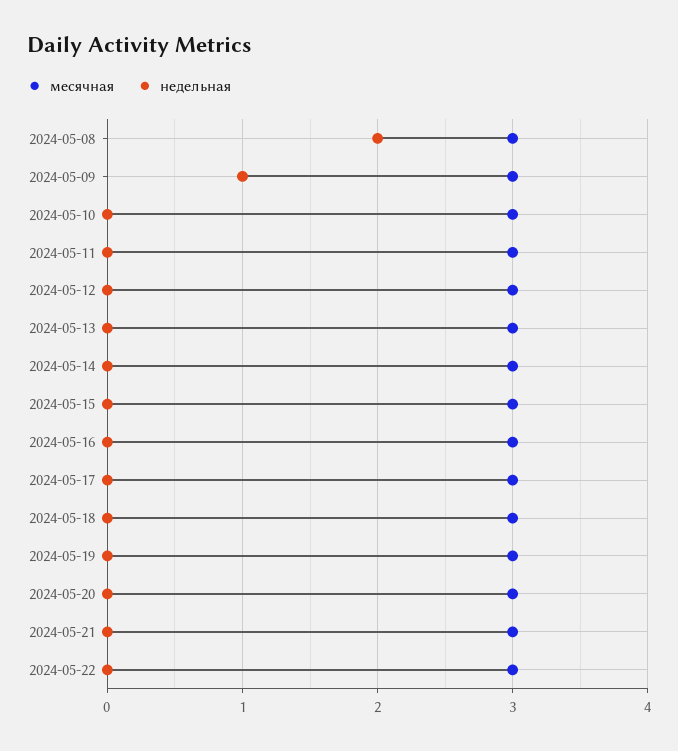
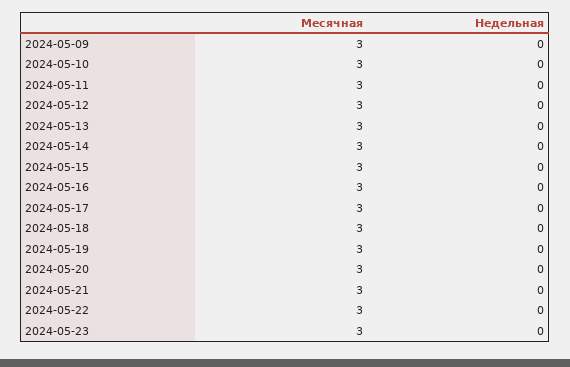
месячная, 2024-05-08: 3 -> none
недельная, 2024-05-08: 2 -> none
недельная, 2024-05-09: 1 -> 0
месячная, 2024-05-23: none -> 3
недельная, 2024-05-23: none -> 0

